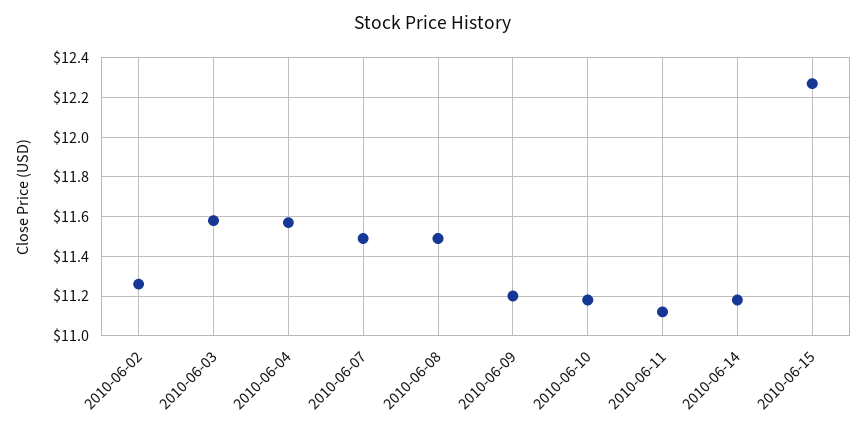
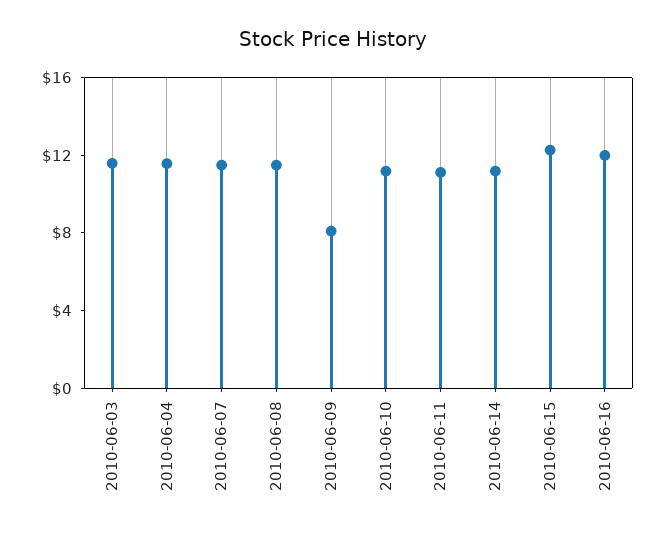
2010-06-02: 11.25 -> none
2010-06-09: 11.2 -> 8
2010-06-16: none -> 12

